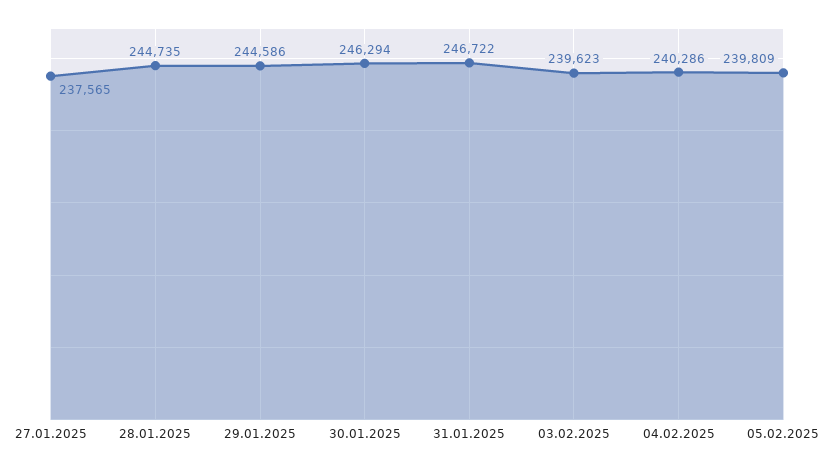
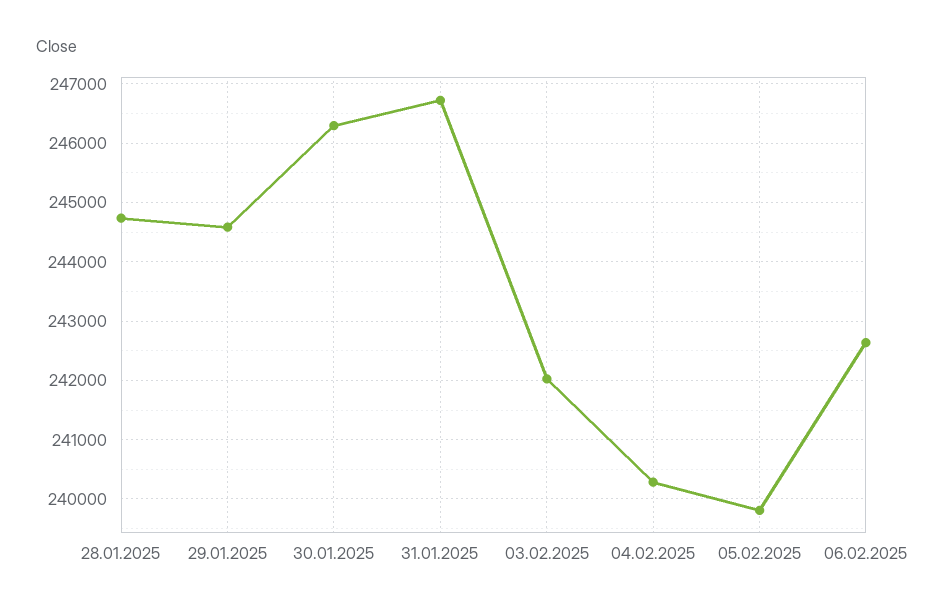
27.01.2025: 237565 -> none
03.02.2025: 239623 -> 242000
06.02.2025: none -> 242600

